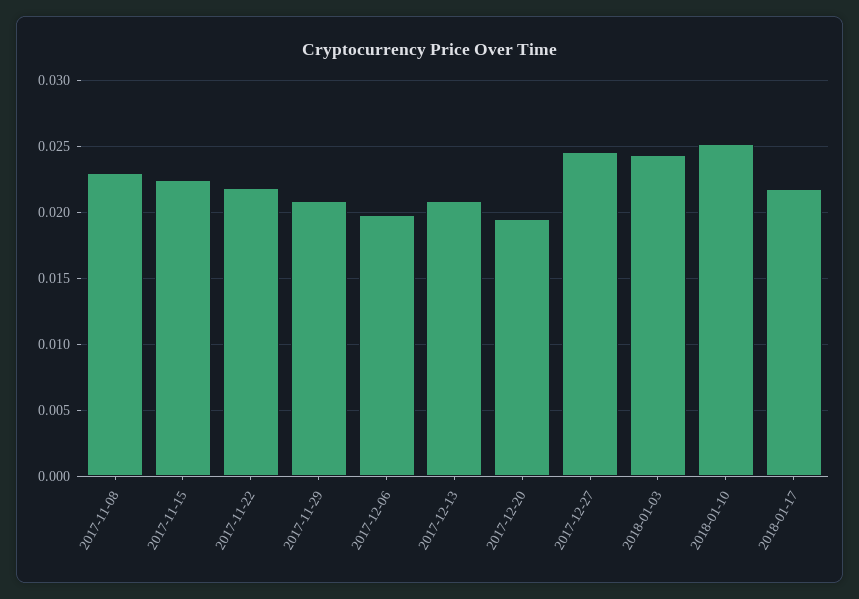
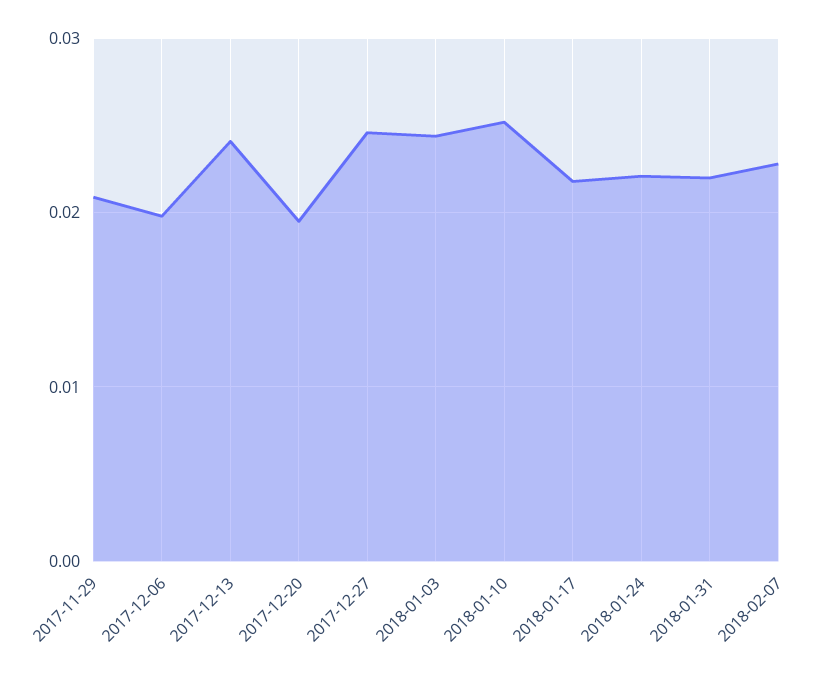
2017-11-08: 0.023 -> none
2017-11-15: 0.0225 -> none
2017-11-22: 0.022 -> none
2017-12-13: 0.021 -> 0.024
2018-01-24: none -> 0.022
2018-01-31: none -> 0.022
2018-02-07: none -> 0.023

